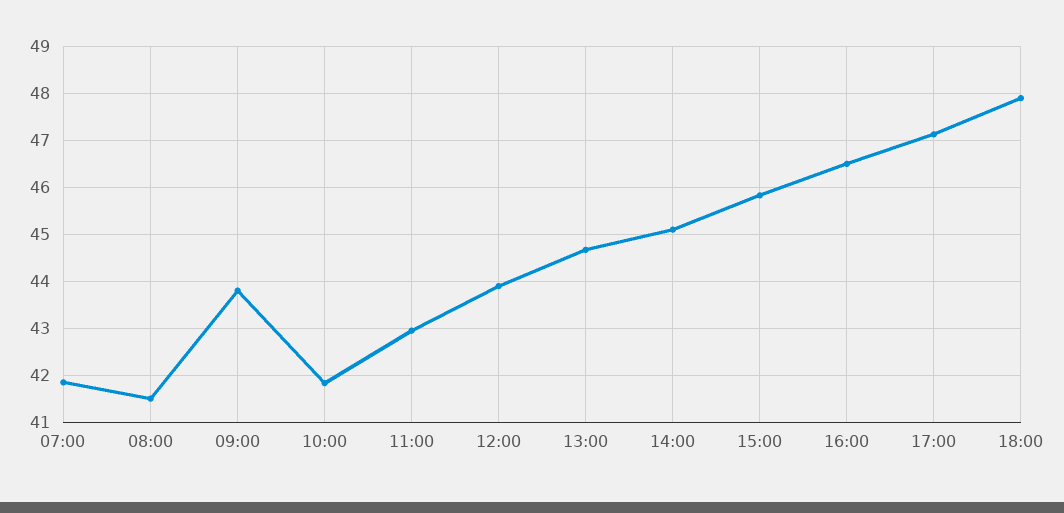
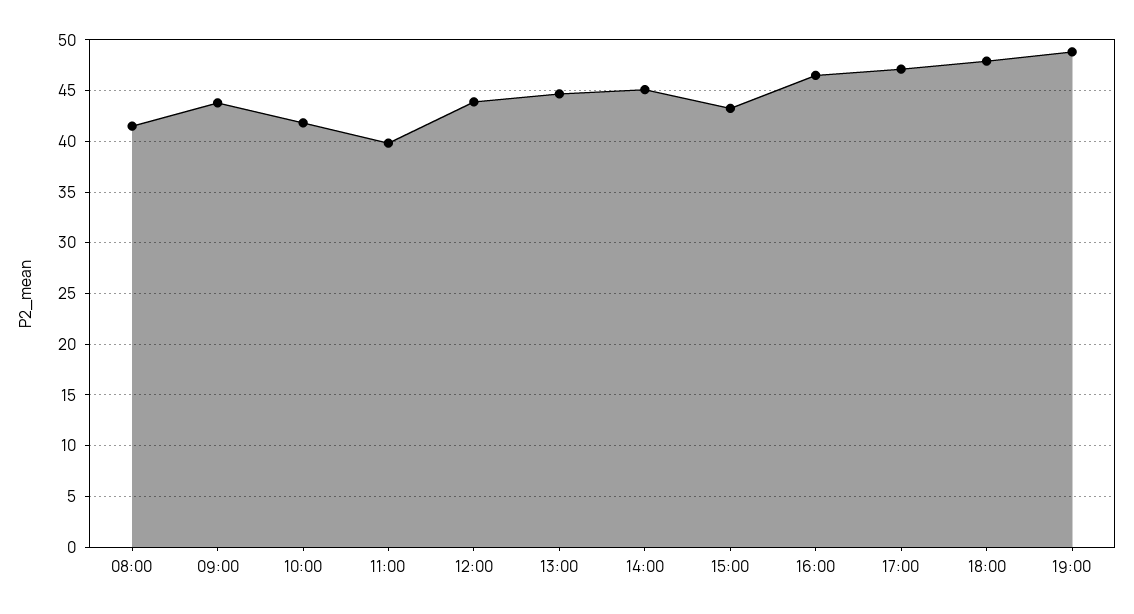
07:00: 41.8 -> none
11:00: 43 -> 40
15:00: 45.8 -> 43
19:00: none -> 49

